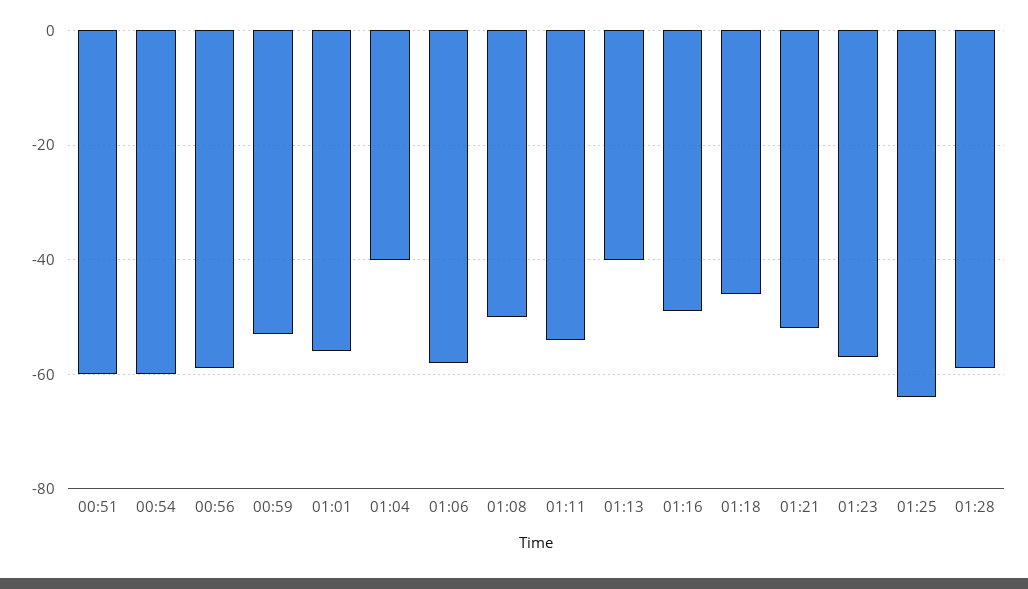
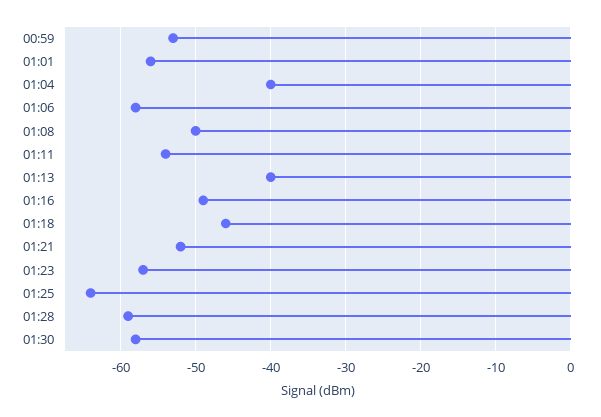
00:51: -60 -> none
00:54: -60 -> none
00:56: -60 -> none
01:30: none -> -58

